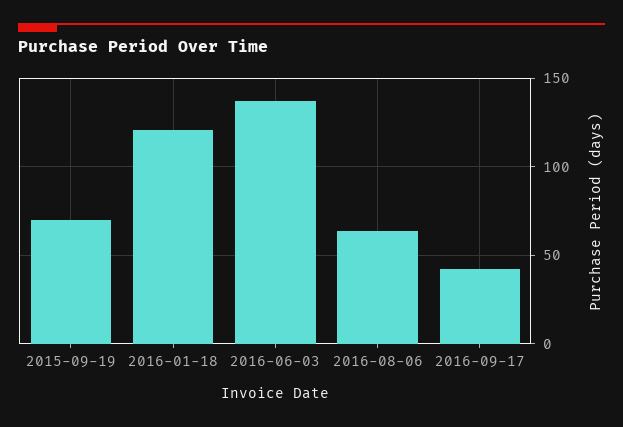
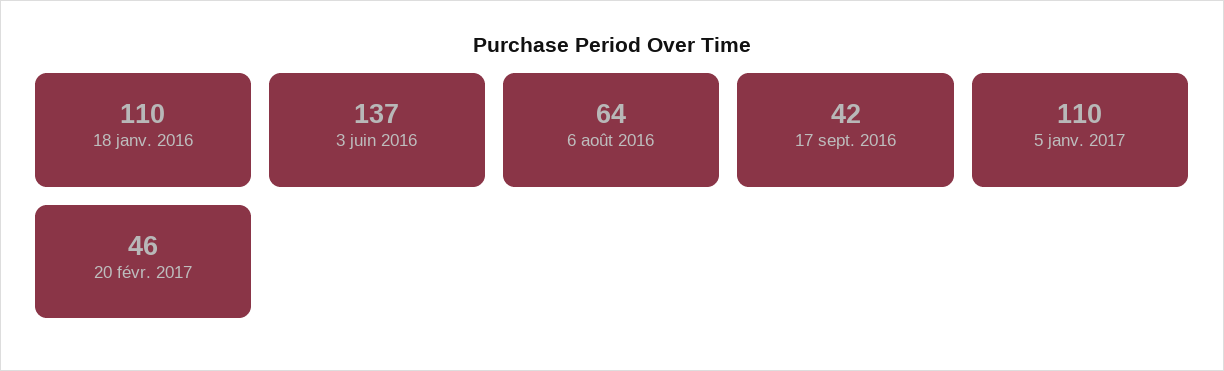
2015-09-19: 70 -> none
2016-01-18: 120 -> 110
5 janv. 2017: none -> 110
20 févr. 2017: none -> 46

